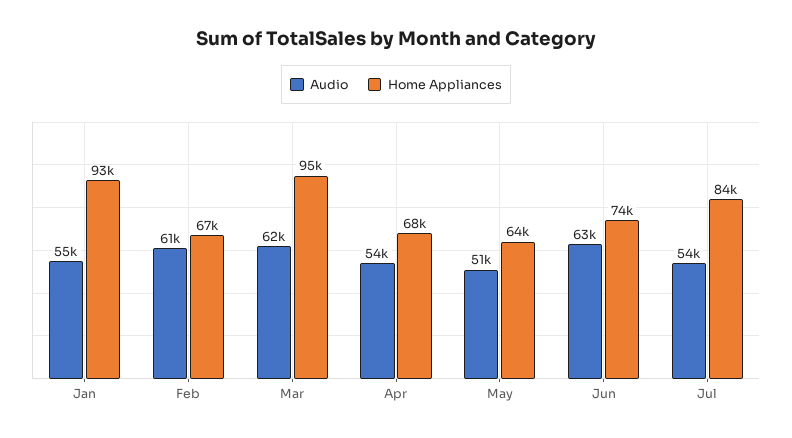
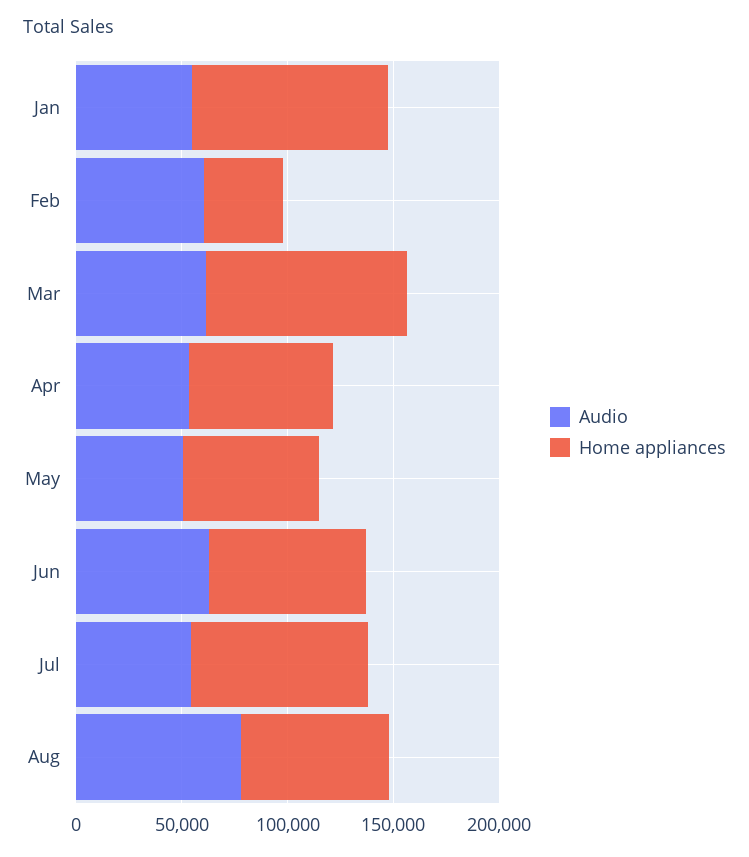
Home Appliances, Feb: 67000 -> 40000
Audio, Aug: none -> 80000
Home Appliances, Aug: none -> 70000

